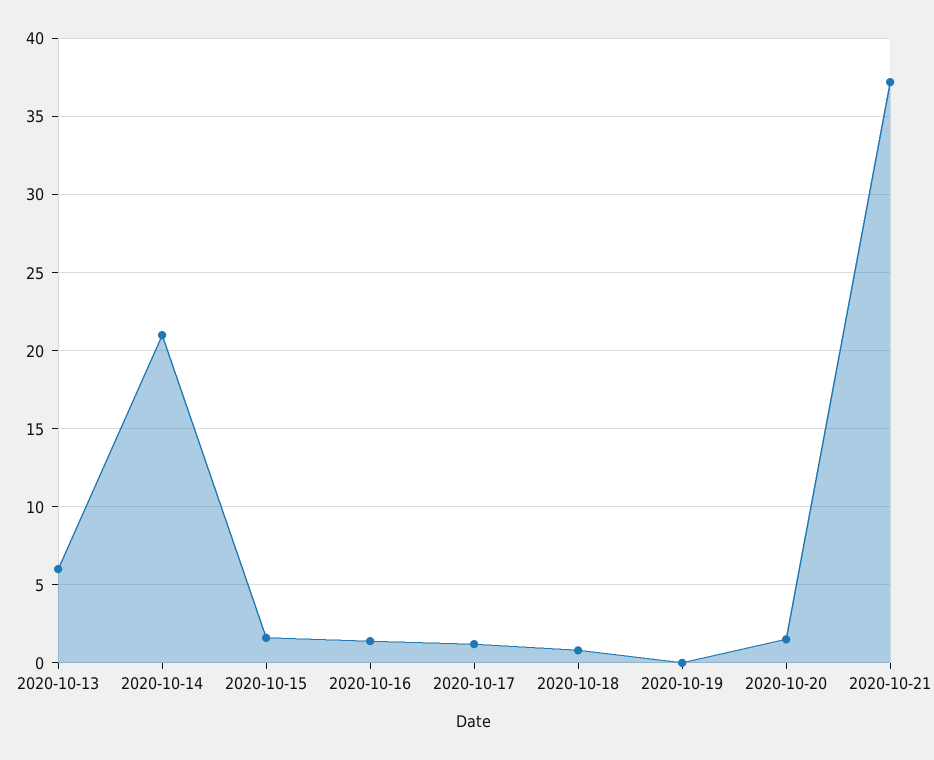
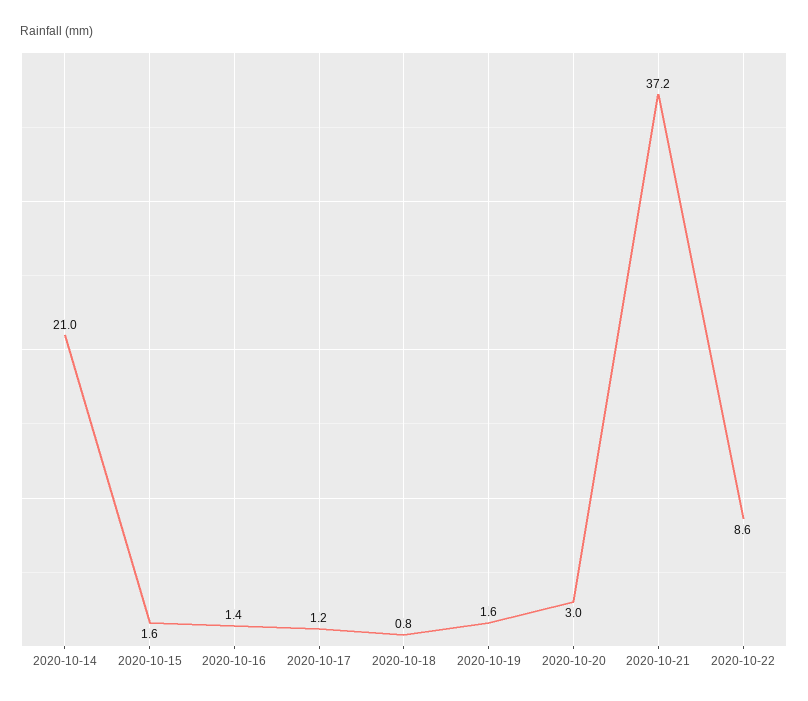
2020-10-13: 6 -> none
2020-10-19: 0 -> 1.6
2020-10-20: 1.5 -> 3
2020-10-22: none -> 8.6

